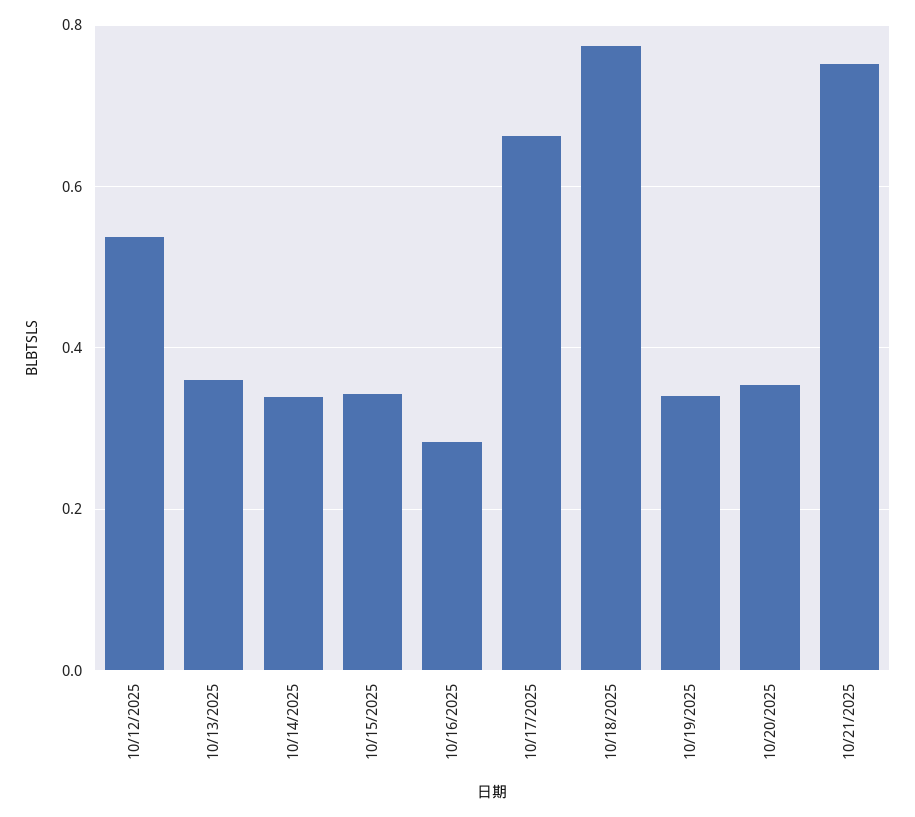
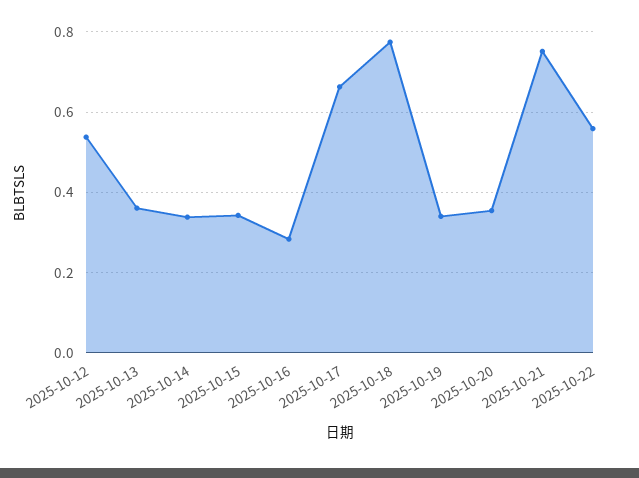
2025-10-22: none -> 0.56

